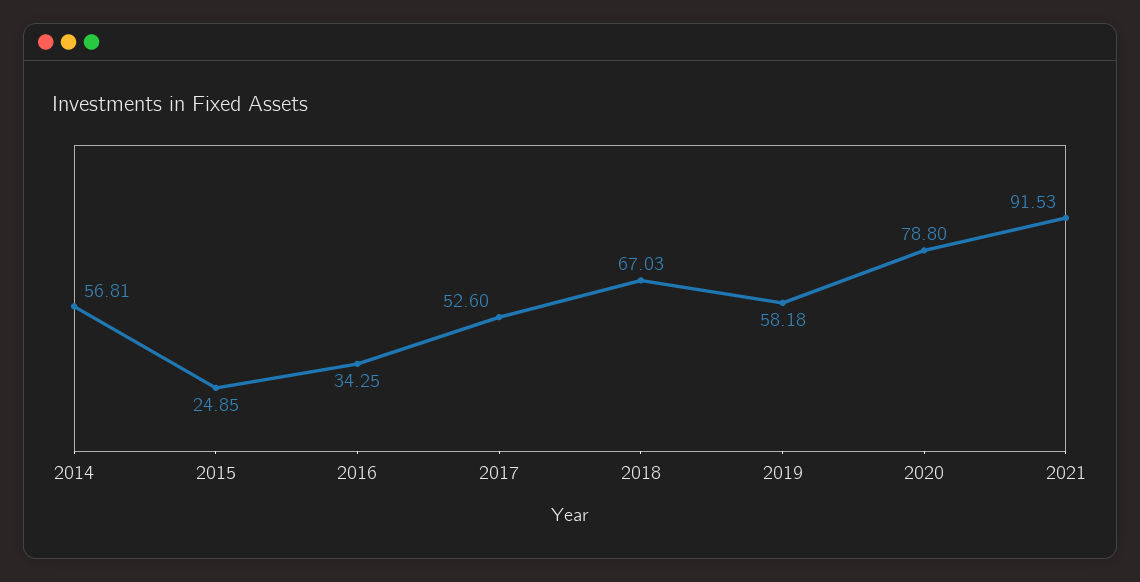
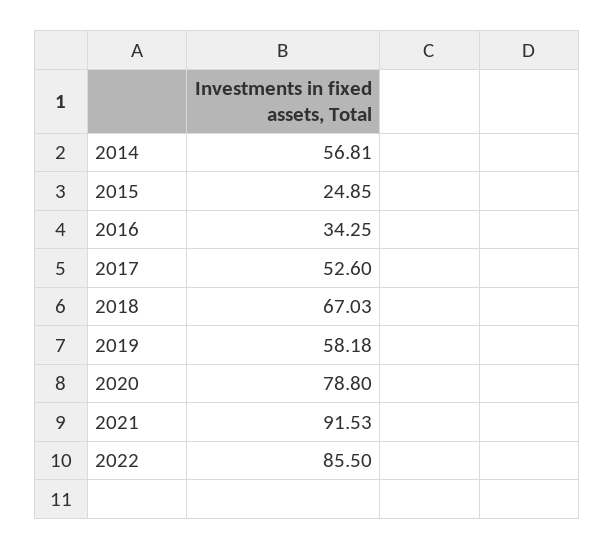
2022: none -> 85.5

